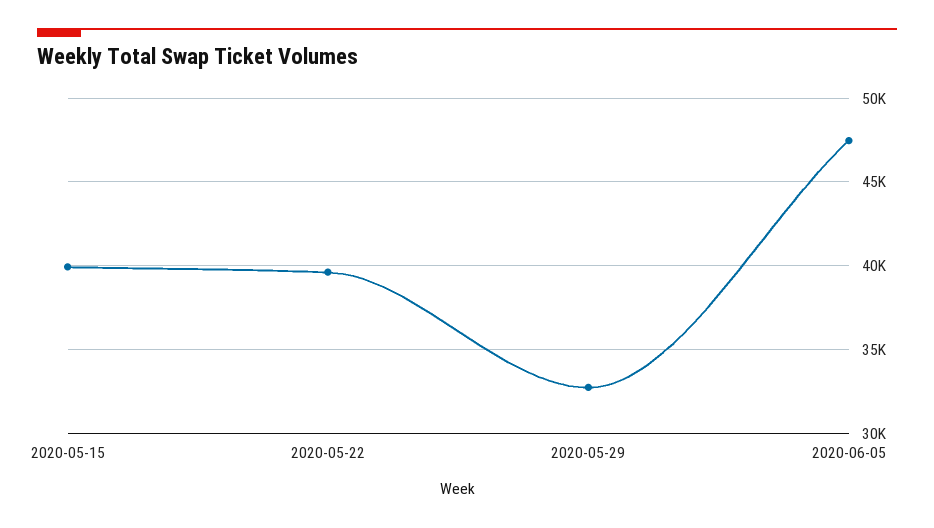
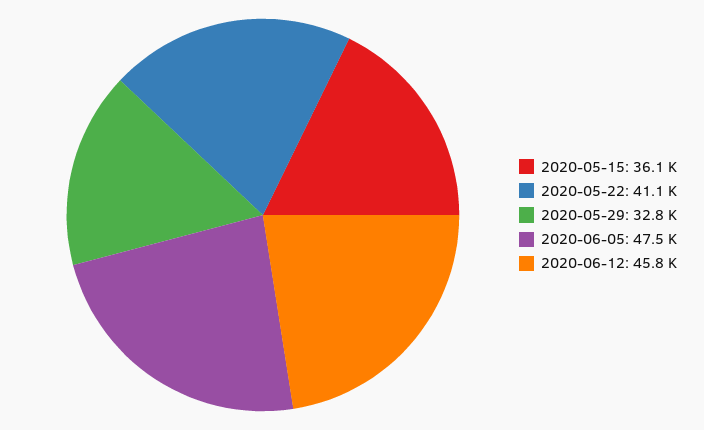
2020-05-15: 40000 -> 36100
2020-05-22: 39500 -> 41100
2020-06-12: none -> 45800

